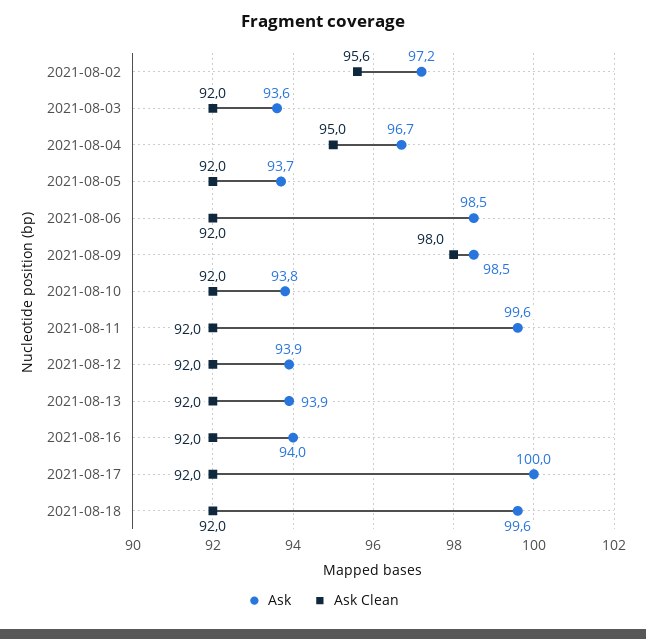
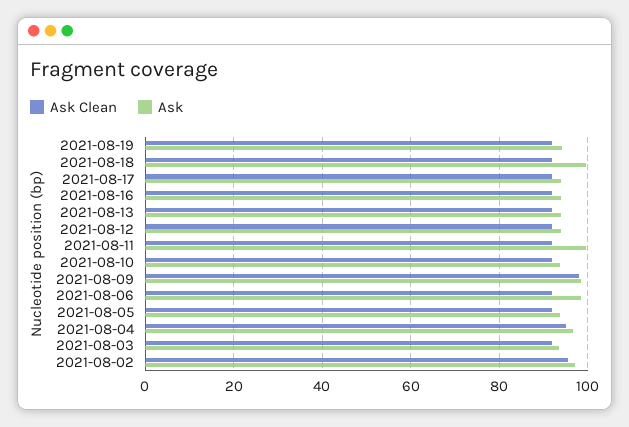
Ask, 2021-08-17: 100 -> 94
Ask Clean, 2021-08-19: none -> 92
Ask, 2021-08-19: none -> 94

